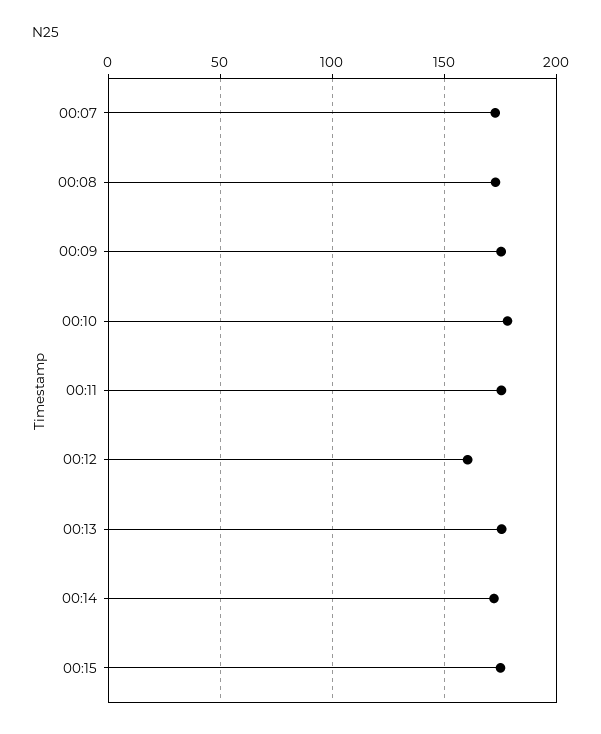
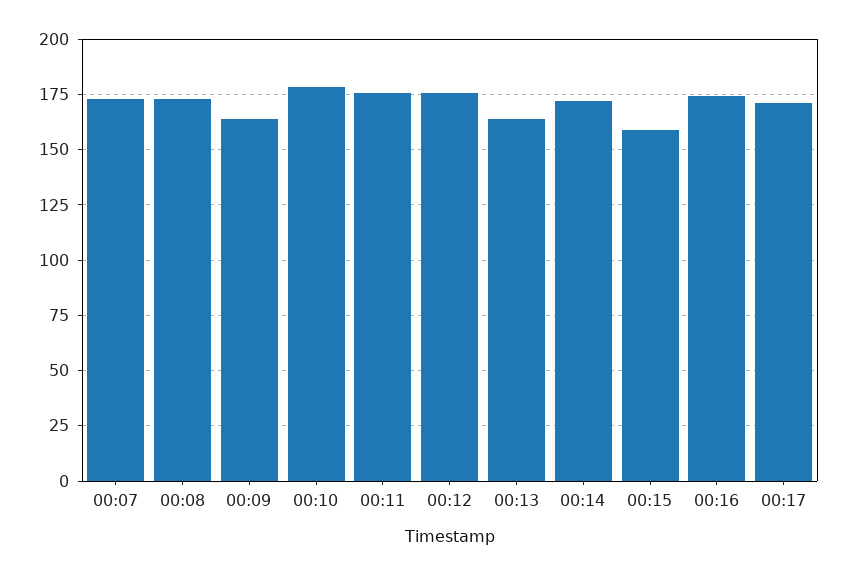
00:09: 175 -> 165
00:12: 160 -> 175
00:13: 175 -> 165
00:15: 175 -> 160
00:16: none -> 175
00:17: none -> 170

